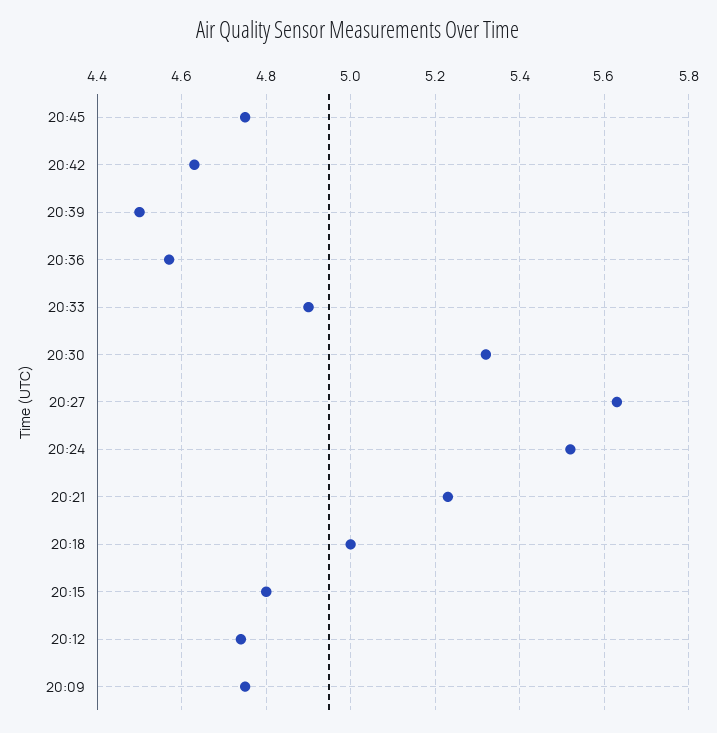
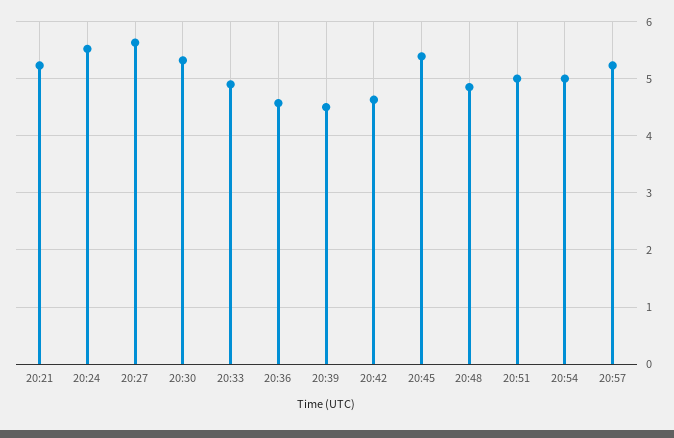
20:45: 4.75 -> 5.4
20:18: 5 -> none
20:15: 4.8 -> none
20:12: 4.75 -> none
20:09: 4.75 -> none
20:48: none -> 4.8
20:51: none -> 5
20:54: none -> 5
20:57: none -> 5.2

